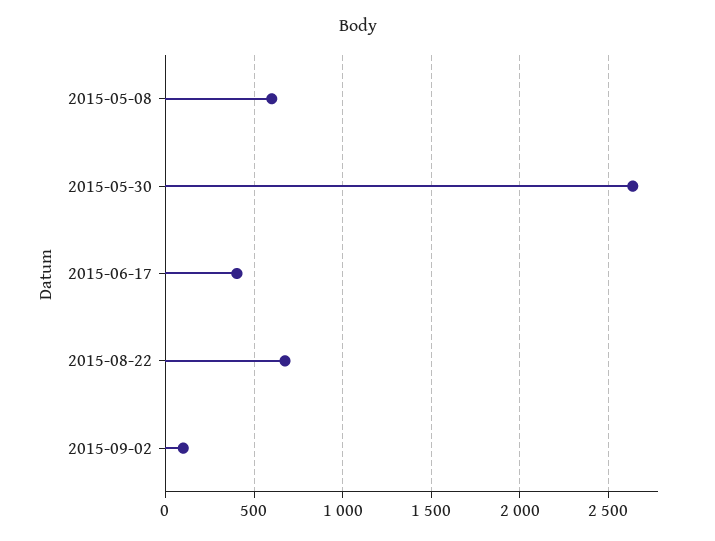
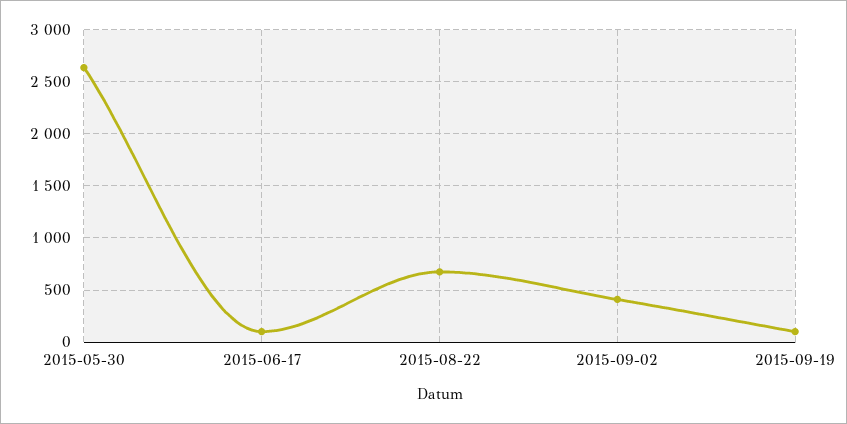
2015-05-08: 600 -> none
2015-06-17: 400 -> 100
2015-09-02: 100 -> 400
2015-09-19: none -> 100

